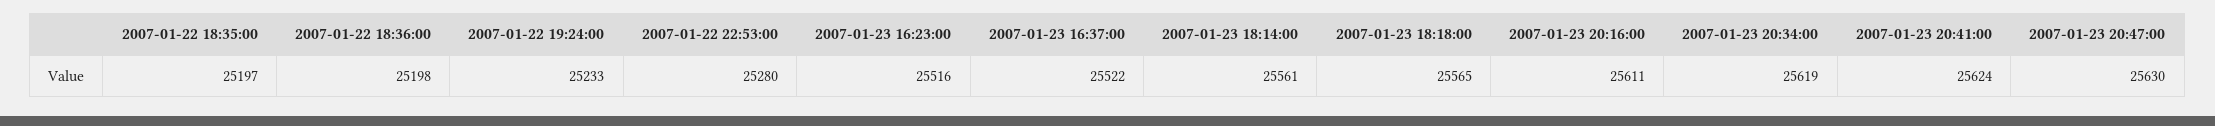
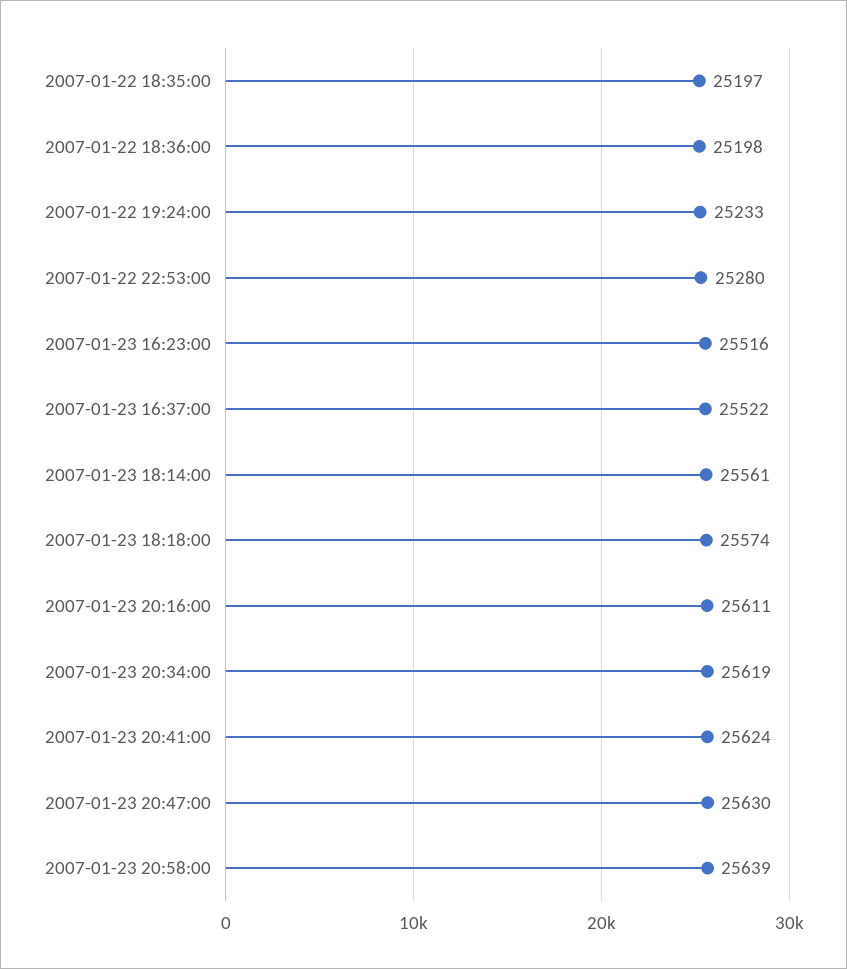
2007-01-23 18:18:00: 25565 -> 25574
2007-01-23 20:58:00: none -> 25639

